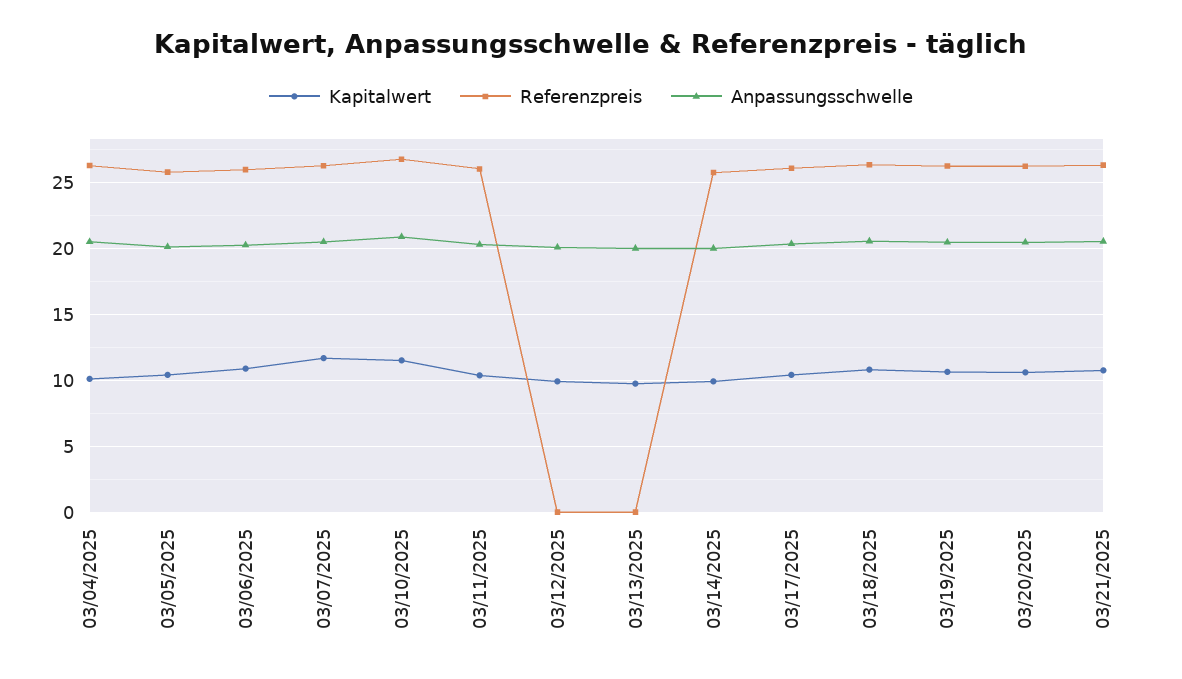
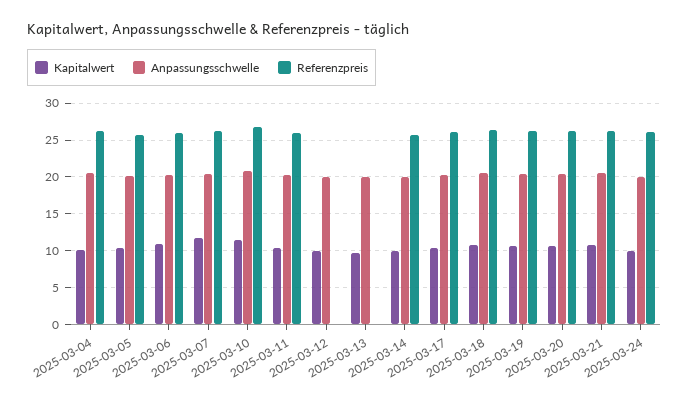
Kapitalwert, 2025-03-24: none -> 10
Anpassungsschwelle, 2025-03-24: none -> 20
Referenzpreis, 2025-03-24: none -> 26

